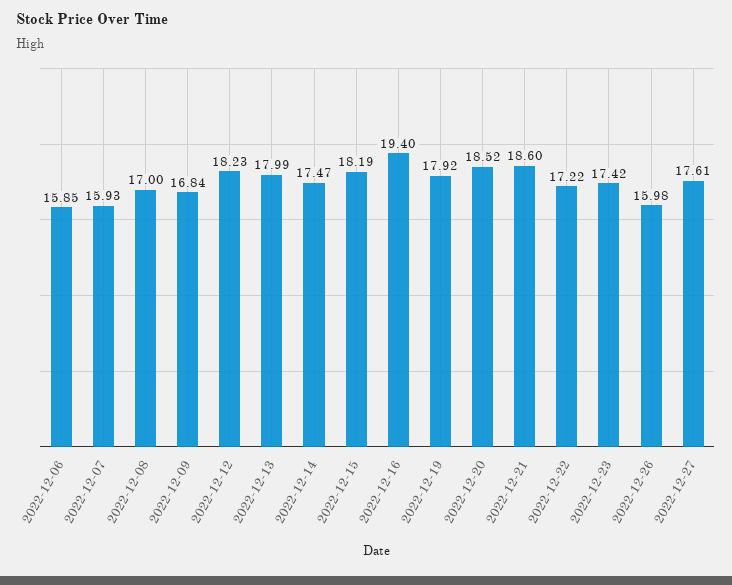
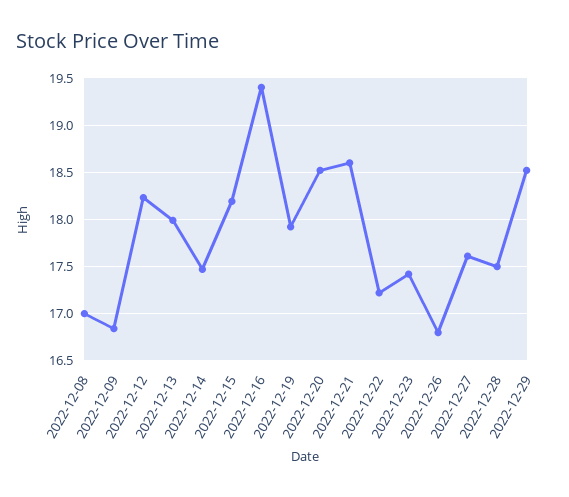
2022-12-06: 15.85 -> none
2022-12-07: 15.93 -> none
2022-12-26: 15.98 -> 16.8
2022-12-28: none -> 17.5
2022-12-29: none -> 18.5

